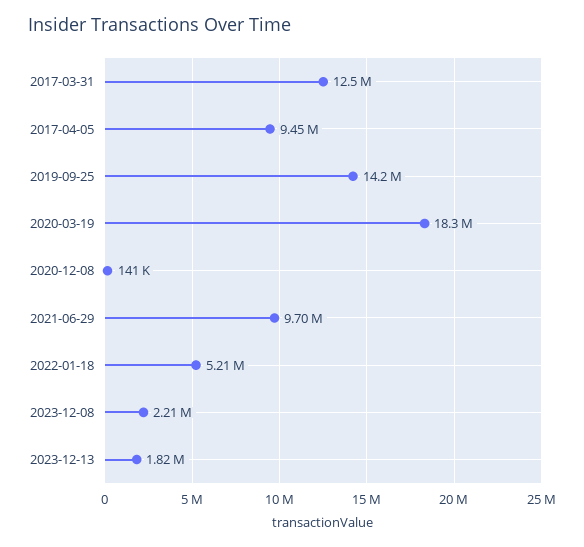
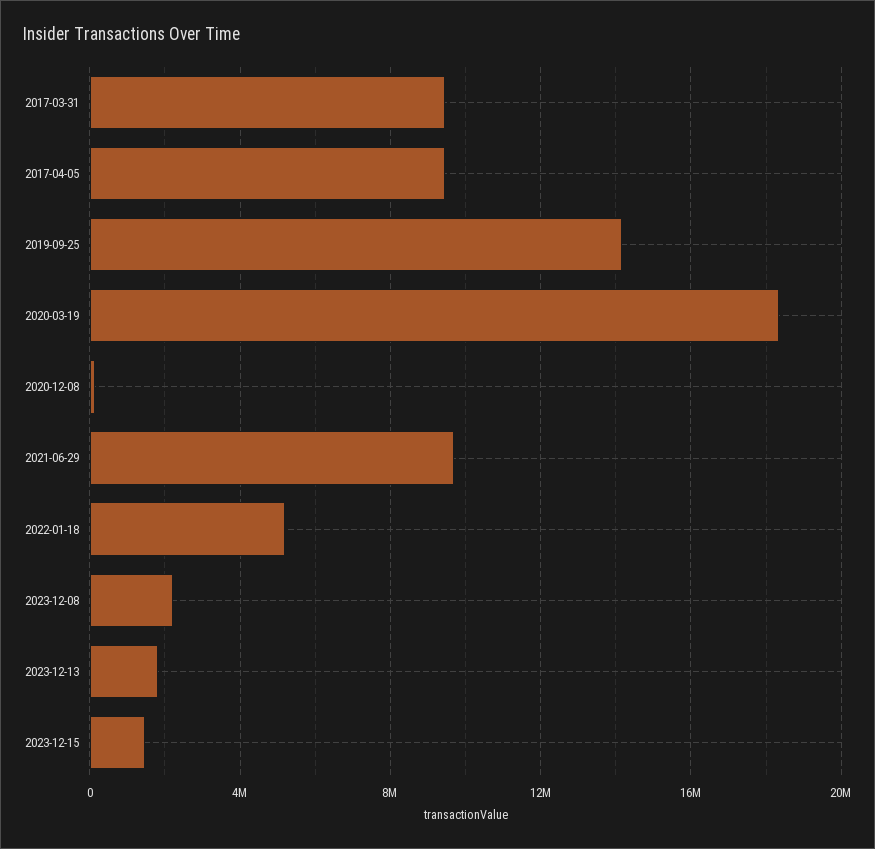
2017-03-31: 12500000 -> 9500000
2023-12-15: none -> 1500000

